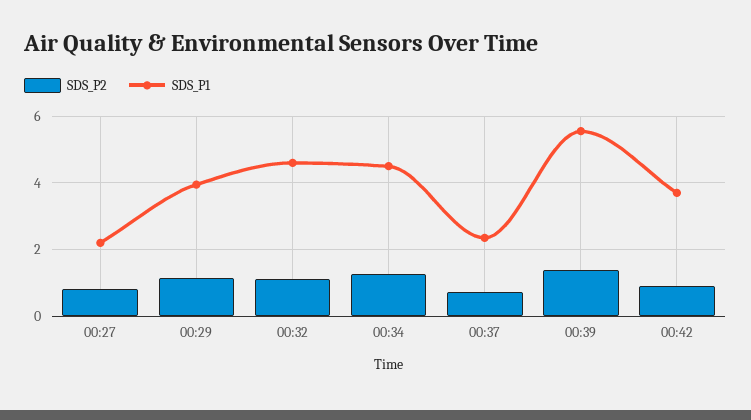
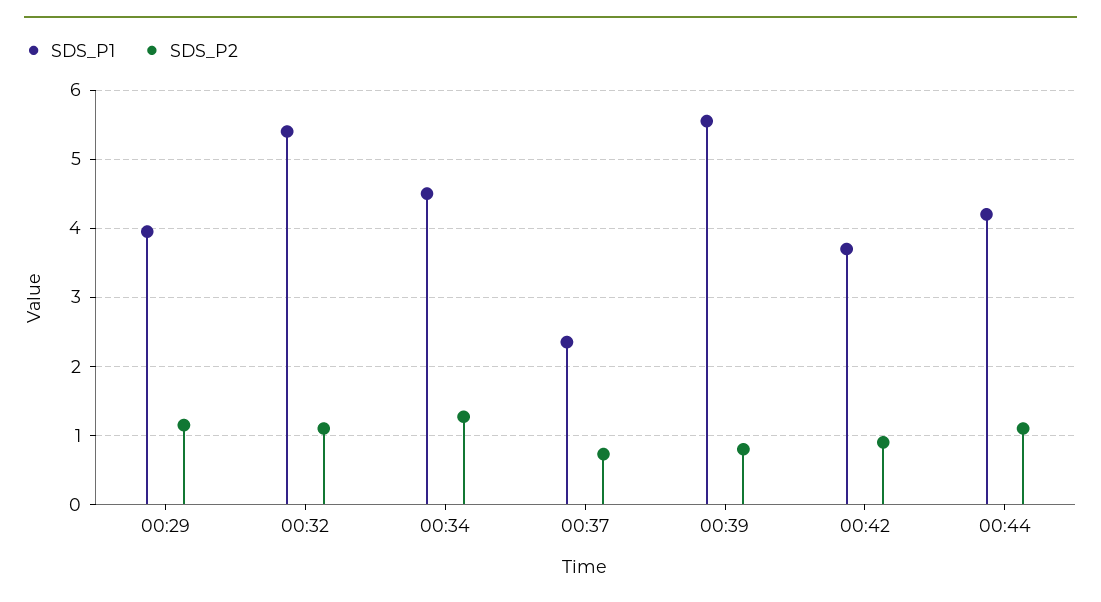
SDS_P2, 00:27: 0.8 -> none
SDS_P1, 00:27: 2.2 -> none
SDS_P1, 00:32: 4.6 -> 5.4
SDS_P2, 00:39: 1.4 -> 0.8
SDS_P1, 00:44: none -> 4.2
SDS_P2, 00:44: none -> 1.1

